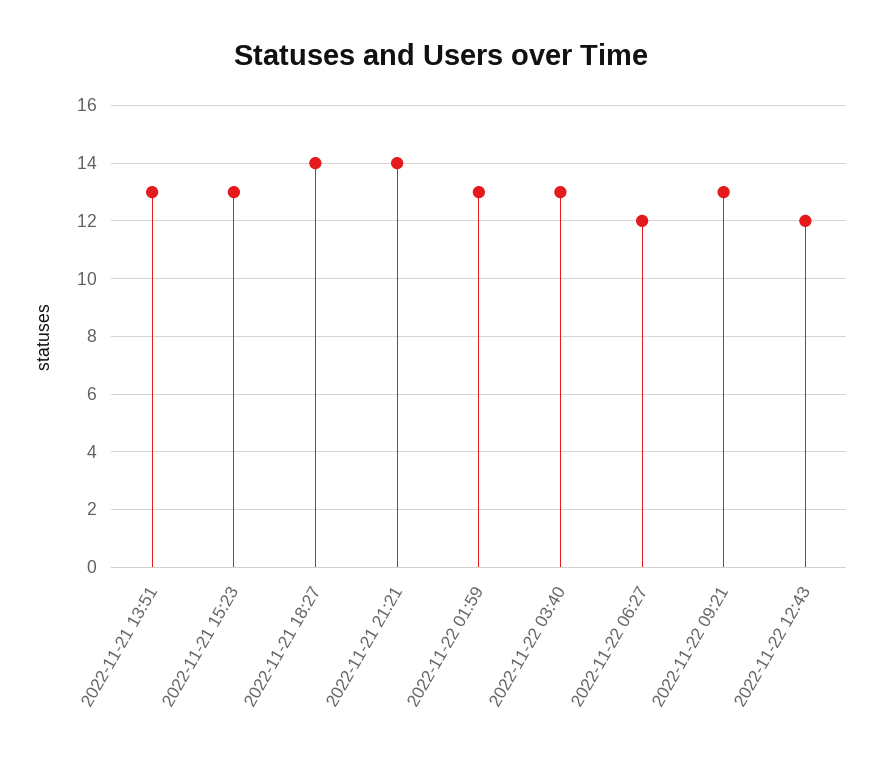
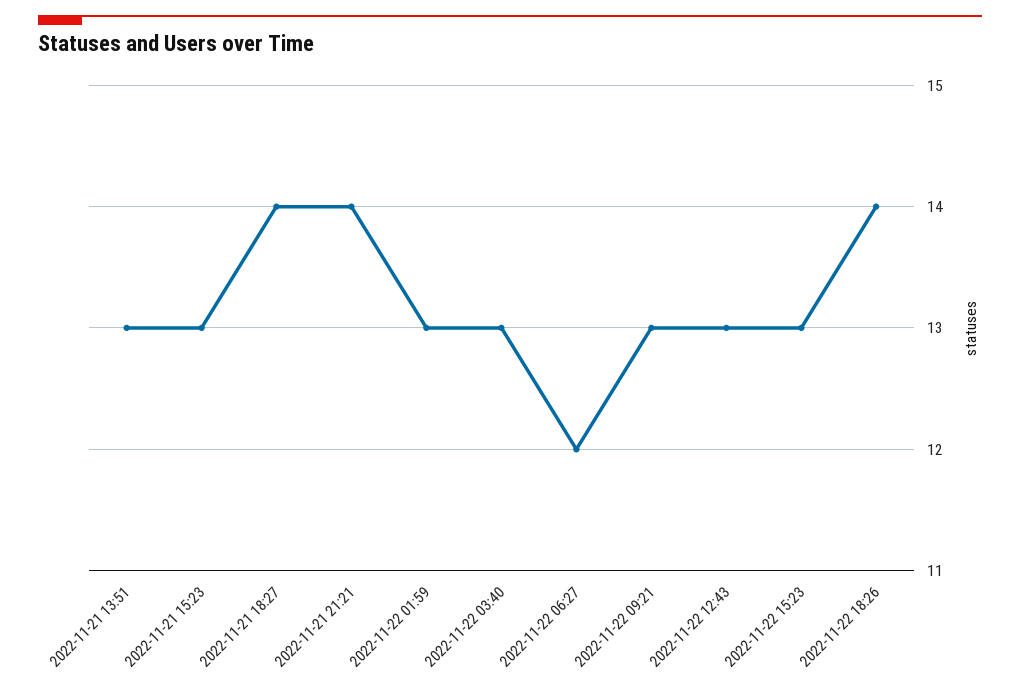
2022-11-22 12:43: 12 -> 13
2022-11-22 15:23: none -> 13
2022-11-22 18:26: none -> 14

